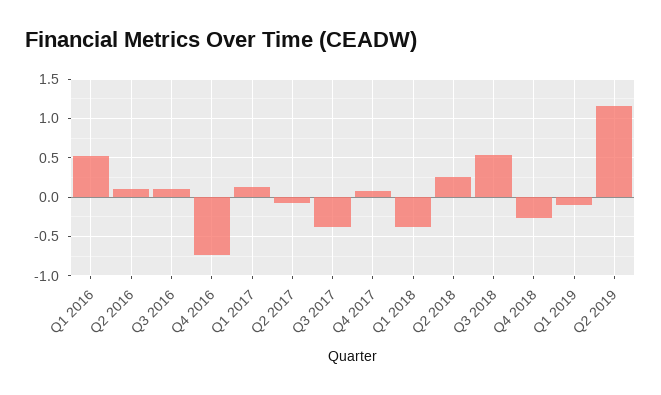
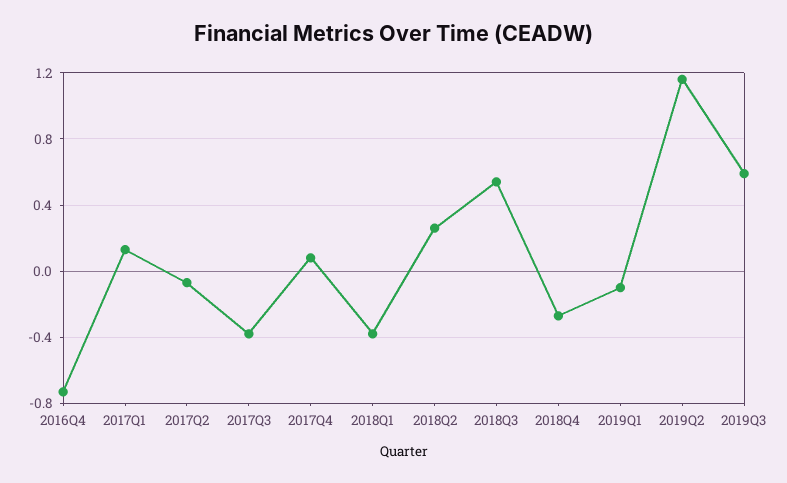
Q1 2016: 0.5 -> none
Q2 2016: 0.1 -> none
Q3 2016: 0.1 -> none
2019Q3: none -> 0.6

